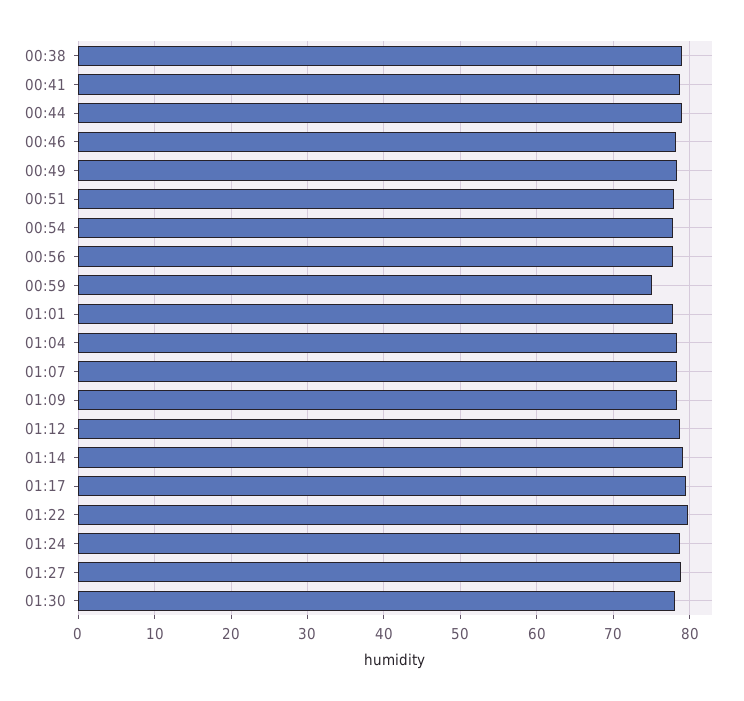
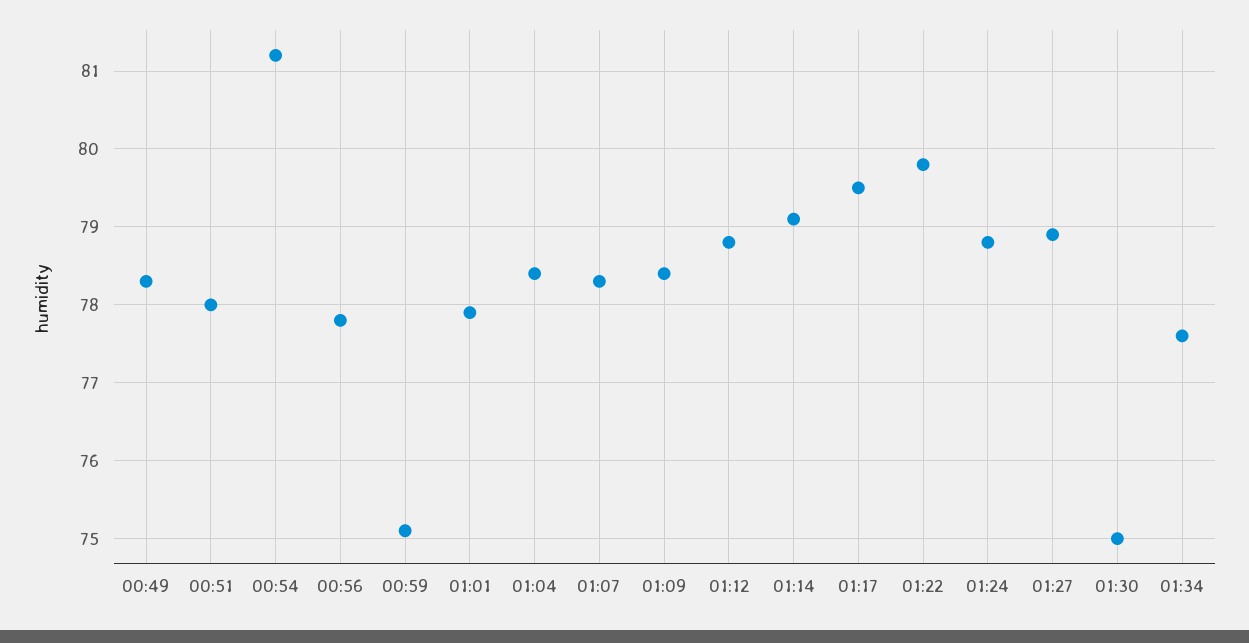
00:38: 79 -> none
00:41: 79 -> none
00:44: 79 -> none
00:46: 78 -> none
00:54: 78 -> 81.2
01:30: 78 -> 75
01:34: none -> 77.6

